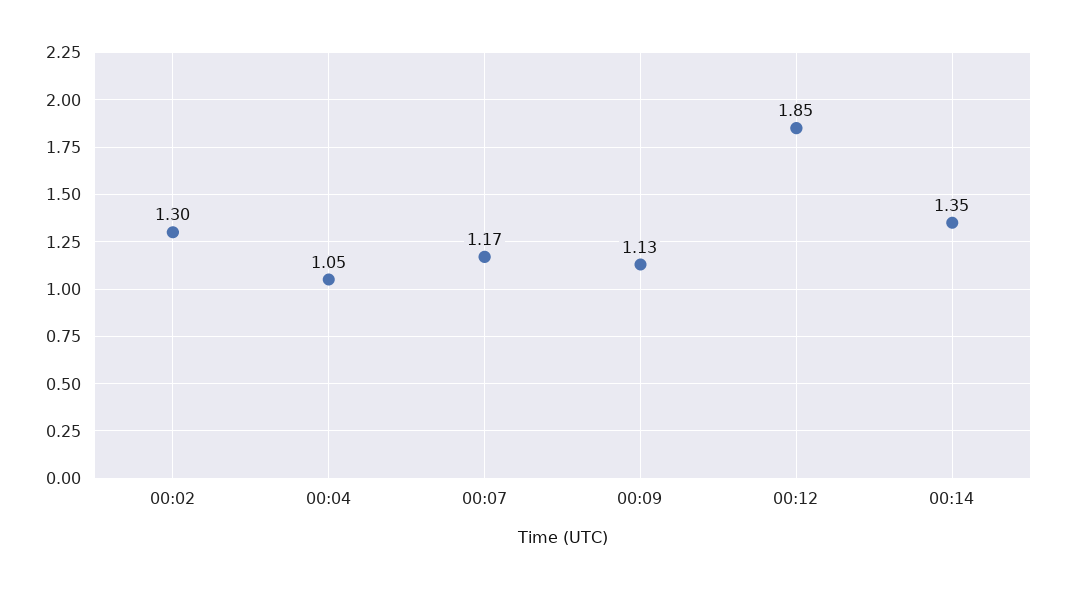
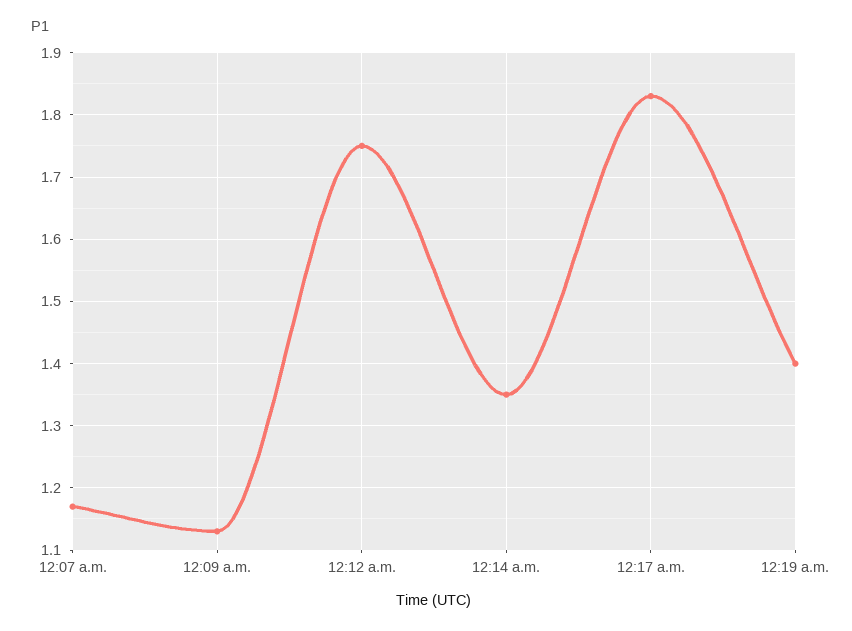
00:02: 1.3 -> none
00:04: 1.05 -> none
00:12: 1.85 -> 1.75
12:17 a.m.: none -> 1.83
12:19 a.m.: none -> 1.4

